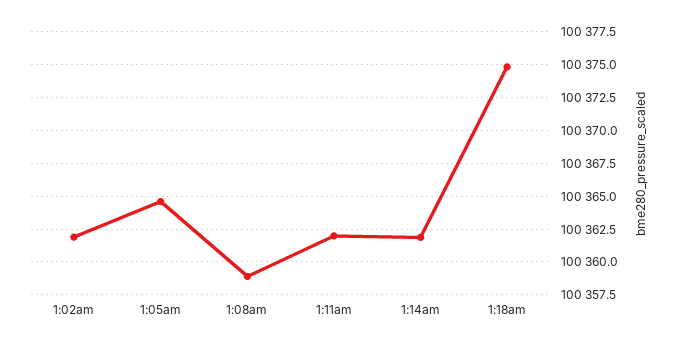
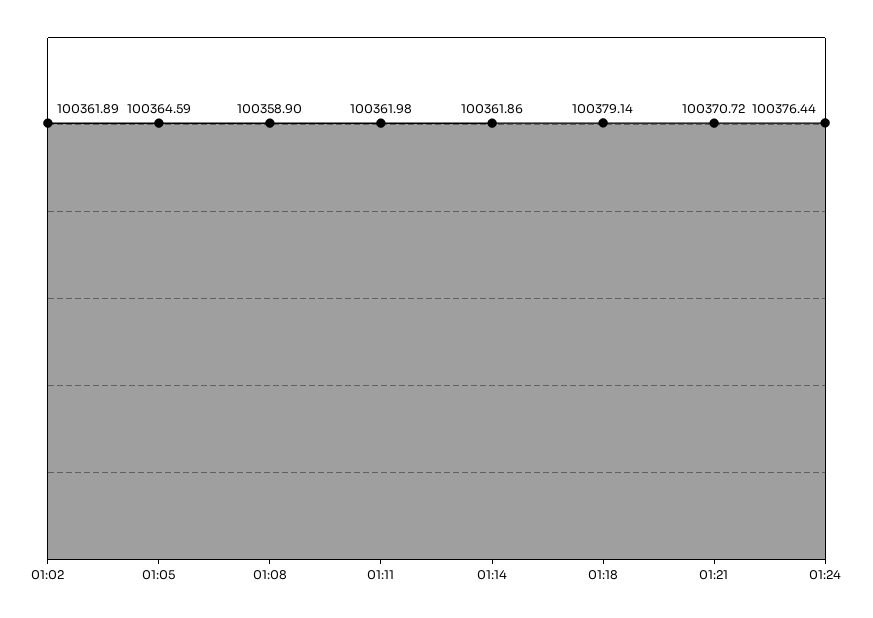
1:18am: 100375 -> 100379.14
01:21: none -> 100370.72
01:24: none -> 100376.44

